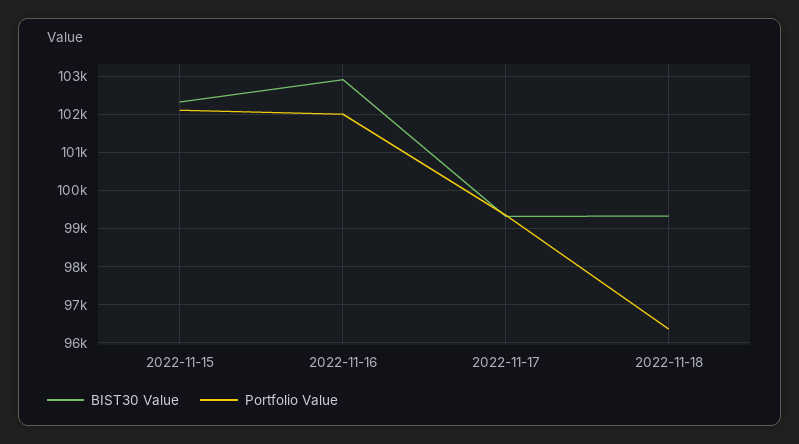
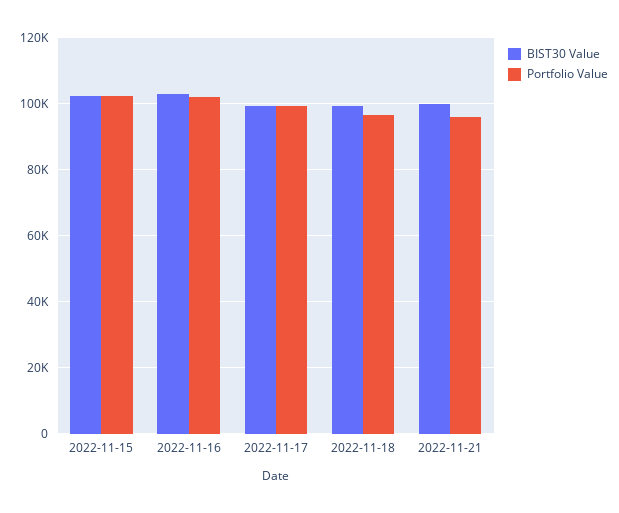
BIST30 Value, 2022-11-21: none -> 100000
Portfolio Value, 2022-11-21: none -> 96000

